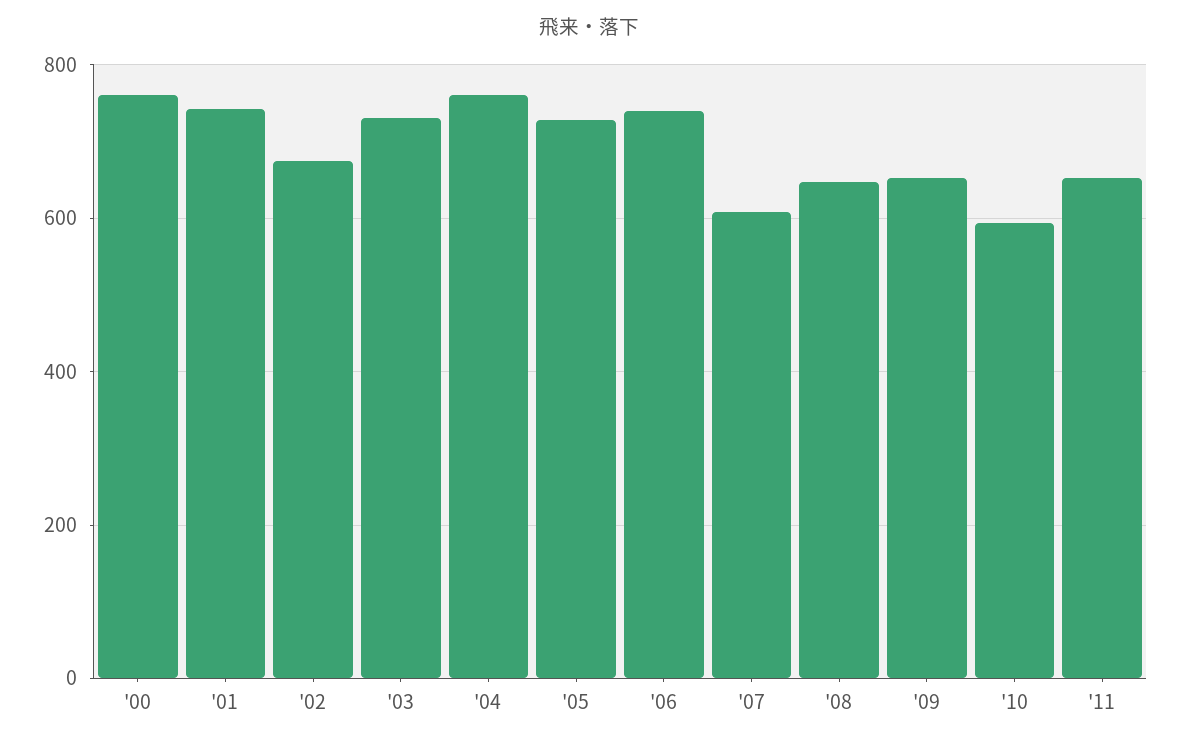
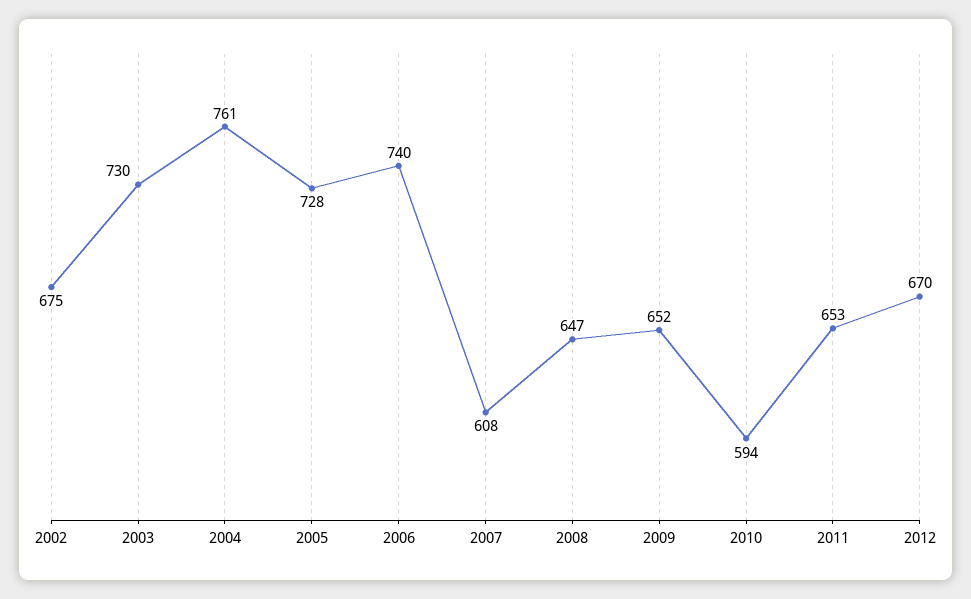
'00: 760 -> none
'01: 740 -> none
2012: none -> 670

